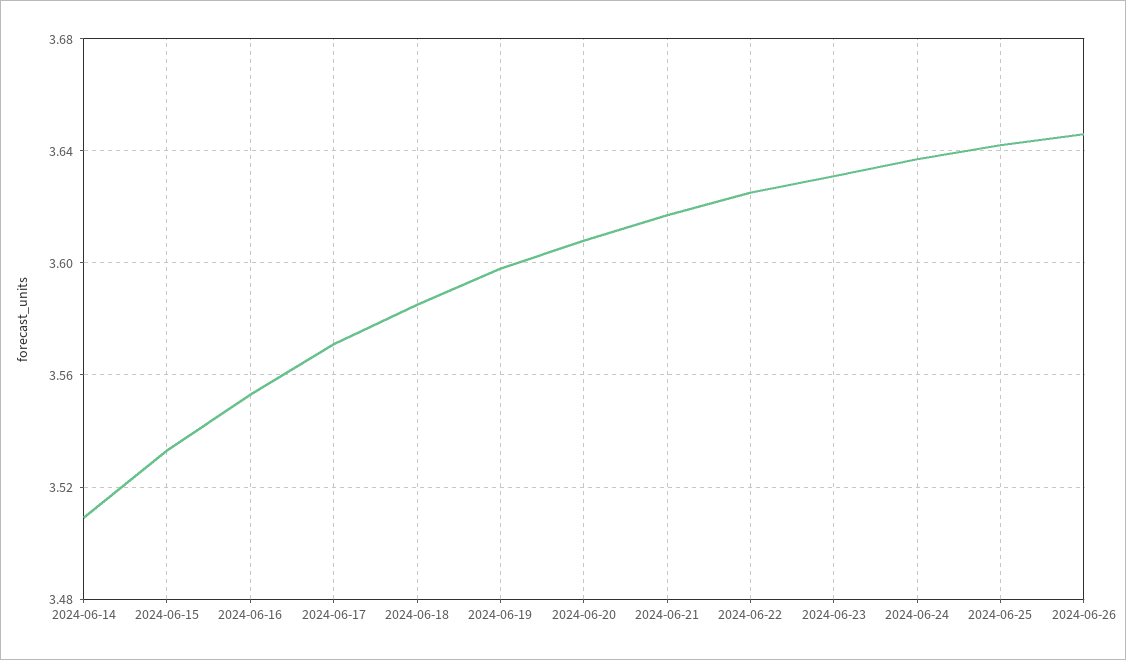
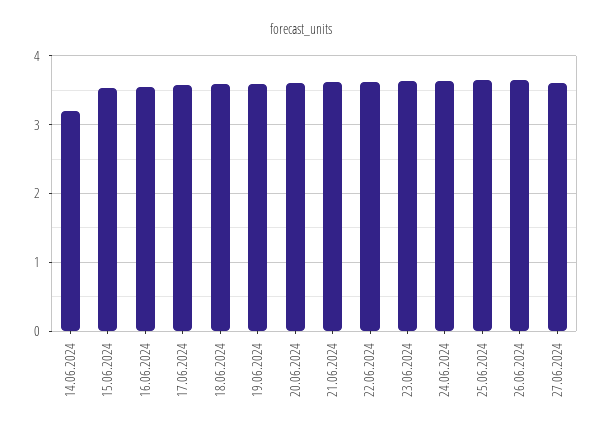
2024-06-14: 3.51 -> 3.2
27.06.2024: none -> 3.6

